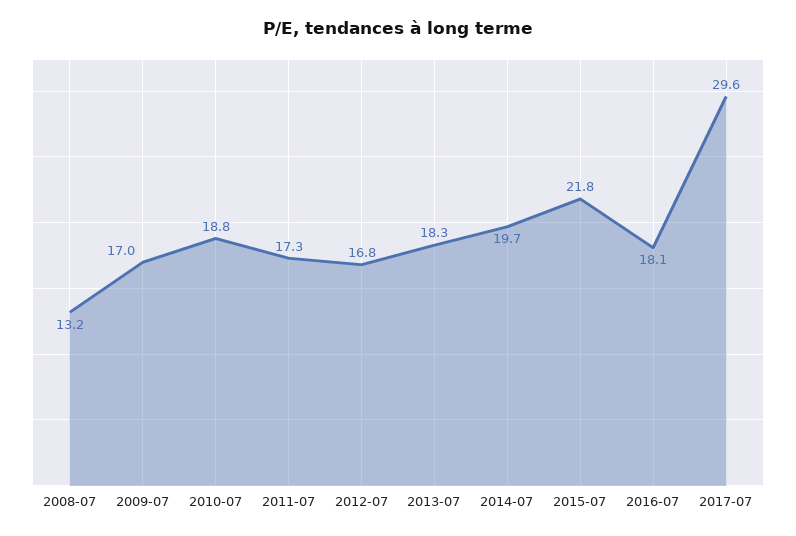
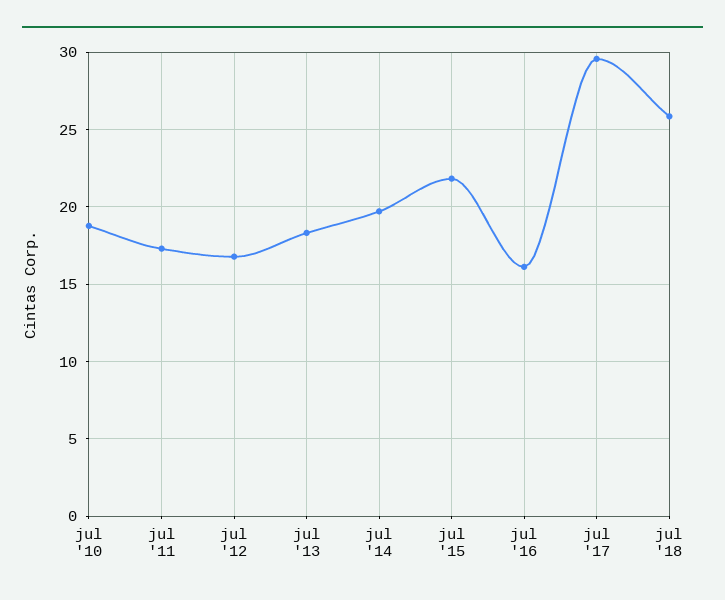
2008-07: 13.2 -> none
2009-07: 17 -> none
2016-07: 18.1 -> 16
jul '18: none -> 26

